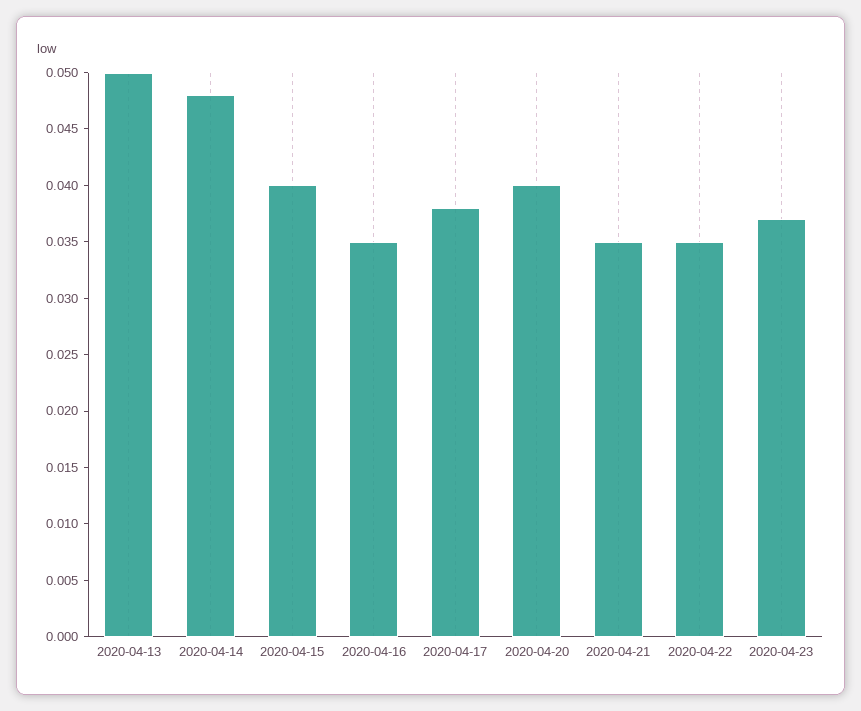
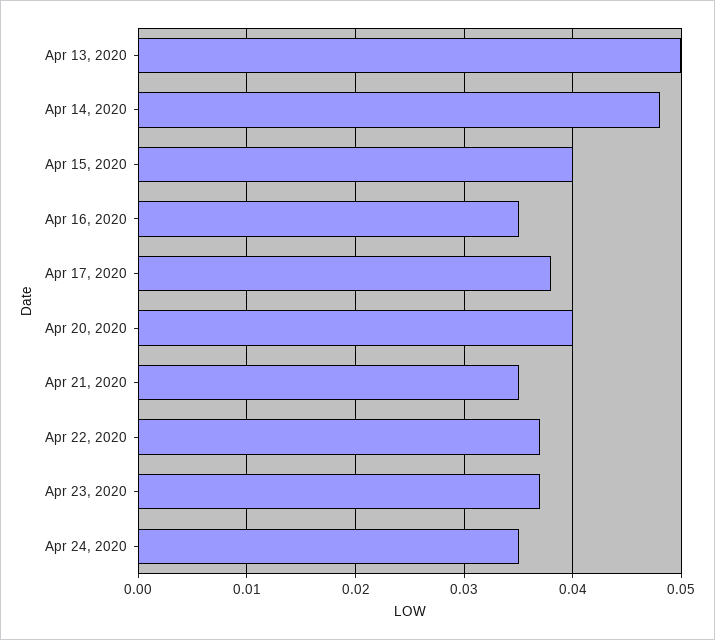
2020-04-22: 0.035 -> 0.037
Apr 24, 2020: none -> 0.035

